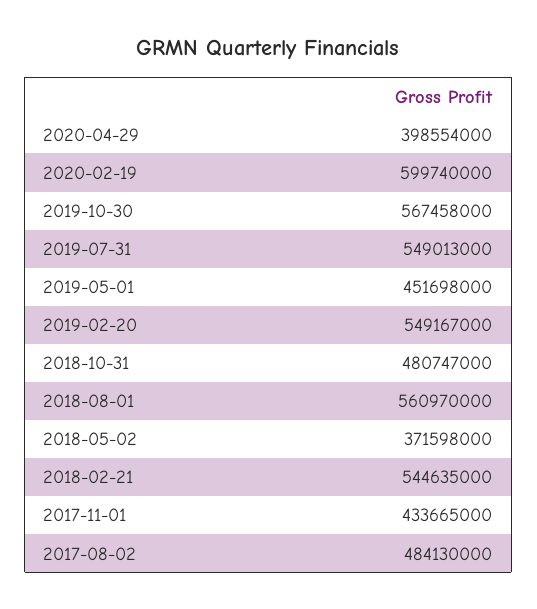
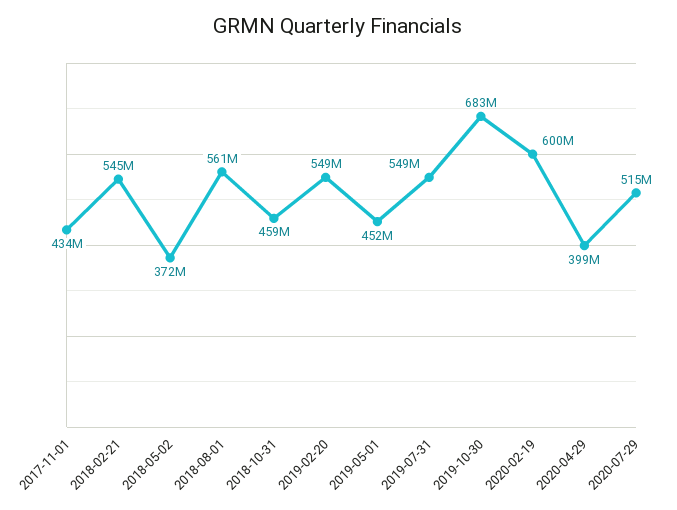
2019-10-30: 567458000 -> 683000000
2018-10-31: 480747000 -> 459000000
2017-08-02: 484130000 -> none
2020-07-29: none -> 515000000

